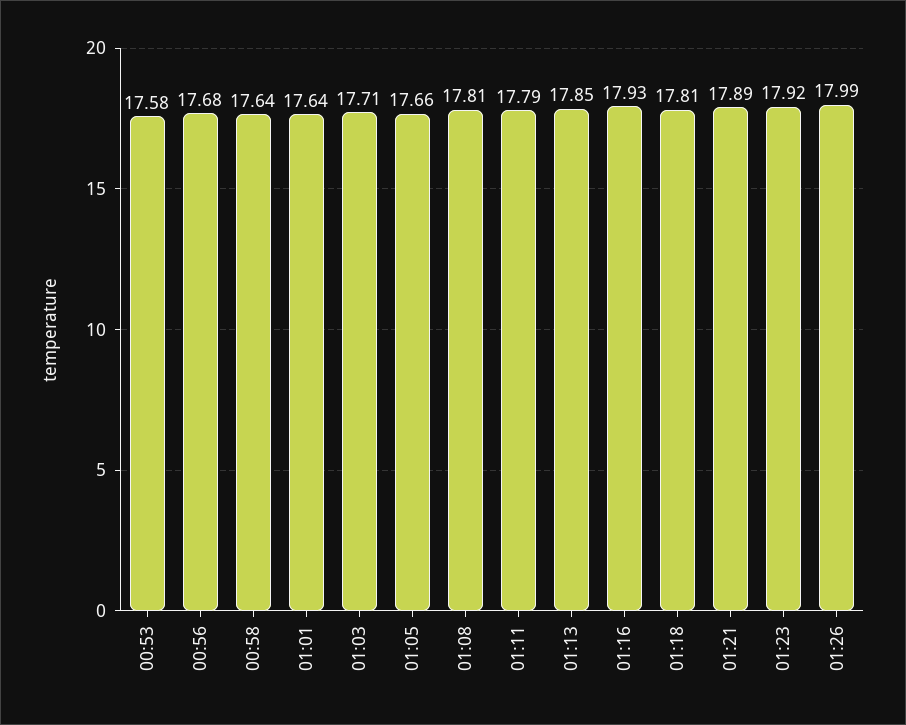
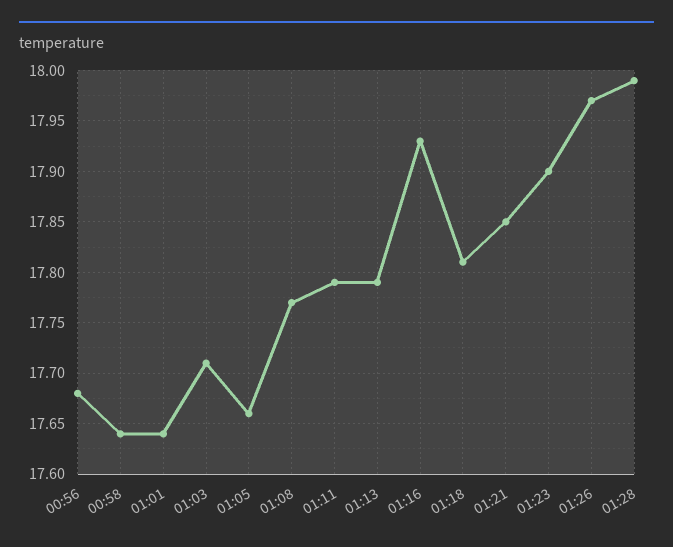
00:53: 17.58 -> none
01:08: 17.81 -> 17.77
01:13: 17.85 -> 17.79
01:21: 17.89 -> 17.85
01:23: 17.92 -> 17.9
01:26: 17.99 -> 17.97
01:28: none -> 17.99

